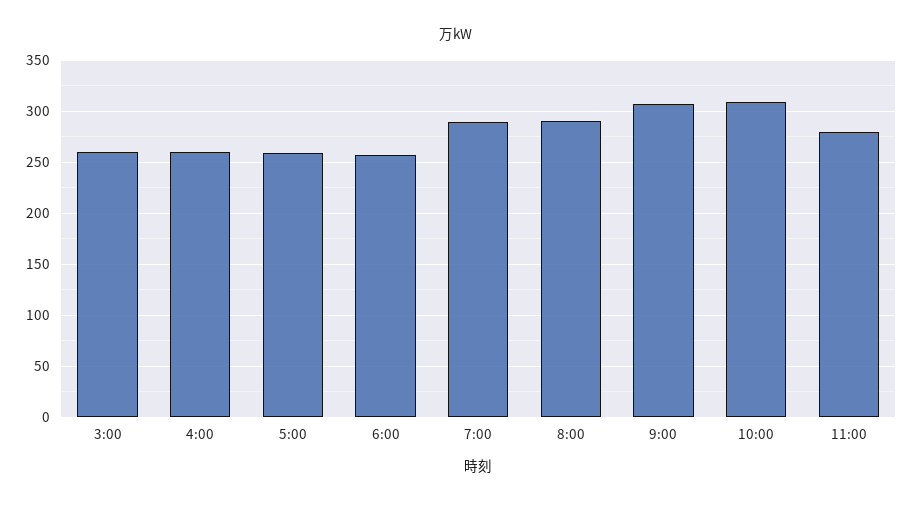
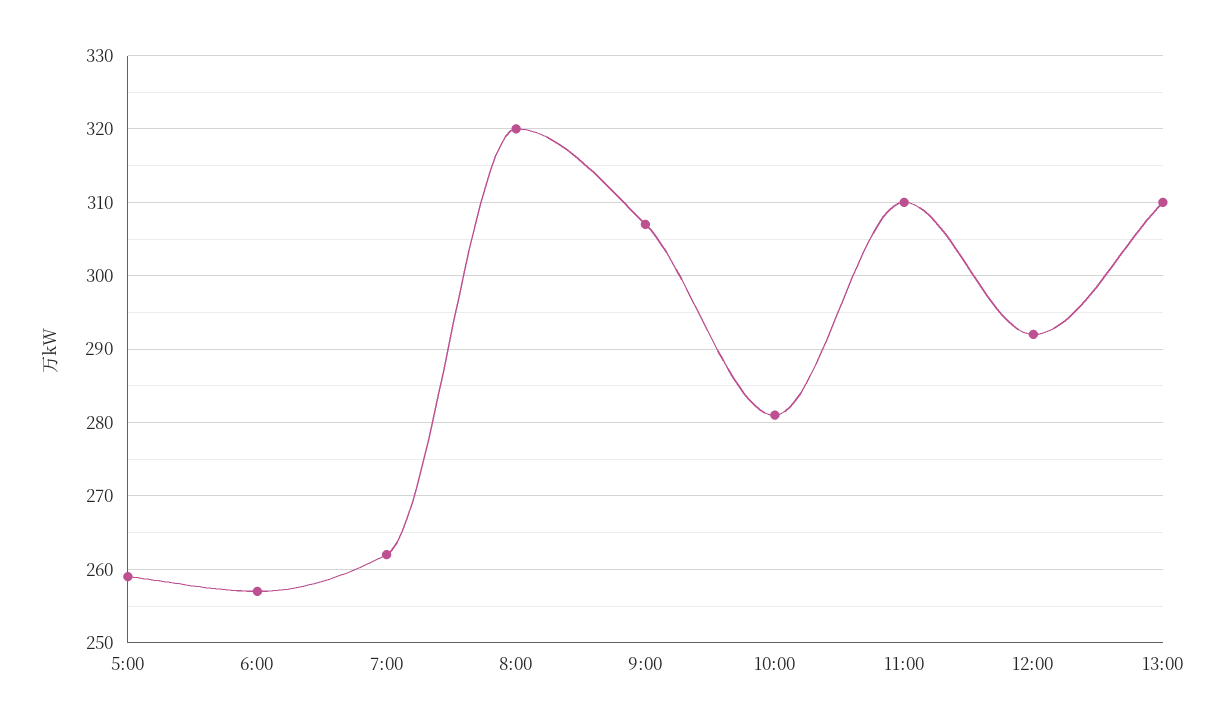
3:00: 260 -> none
4:00: 260 -> none
7:00: 290 -> 262
8:00: 290 -> 320
10:00: 310 -> 281
11:00: 280 -> 310
12:00: none -> 292
13:00: none -> 310

